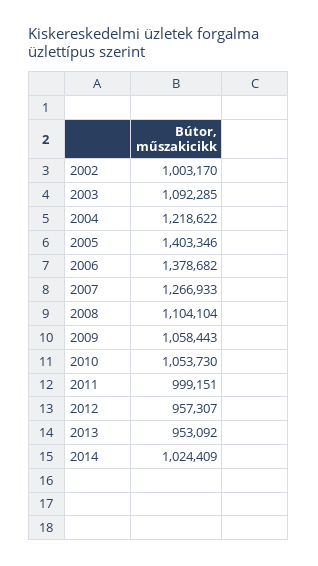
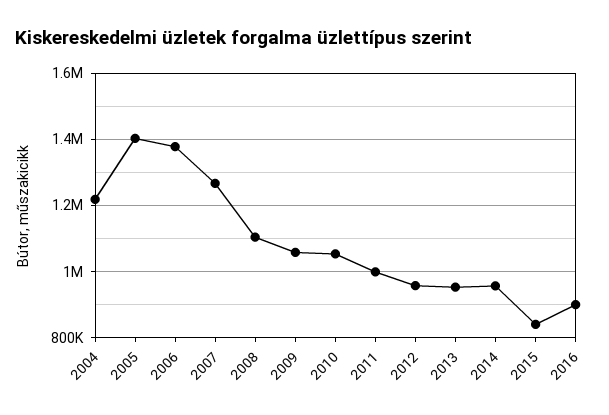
2002: 1003170 -> none
2003: 1092285 -> none
2014: 1024409 -> 960000
2015: none -> 840000
2016: none -> 900000

